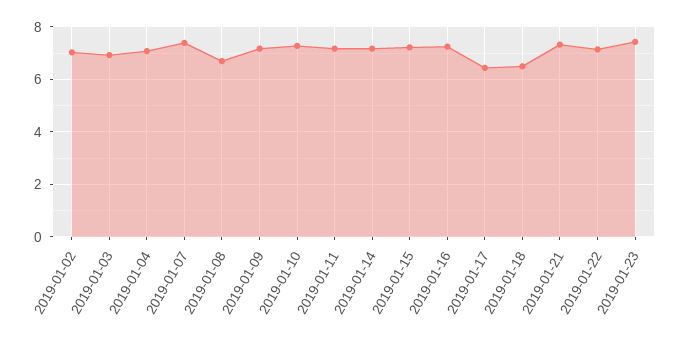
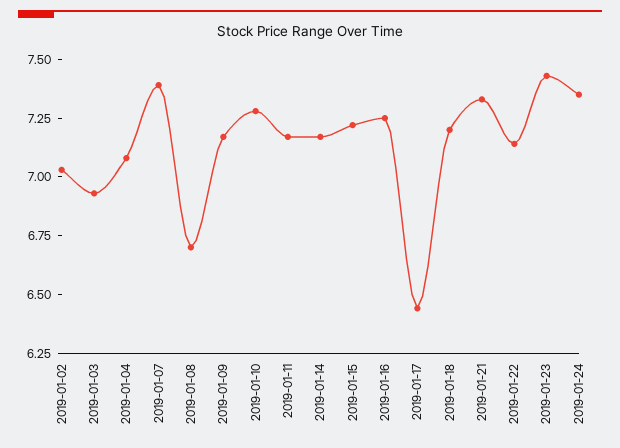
2019-01-18: 6.5 -> 7.2
2019-01-24: none -> 7.35

